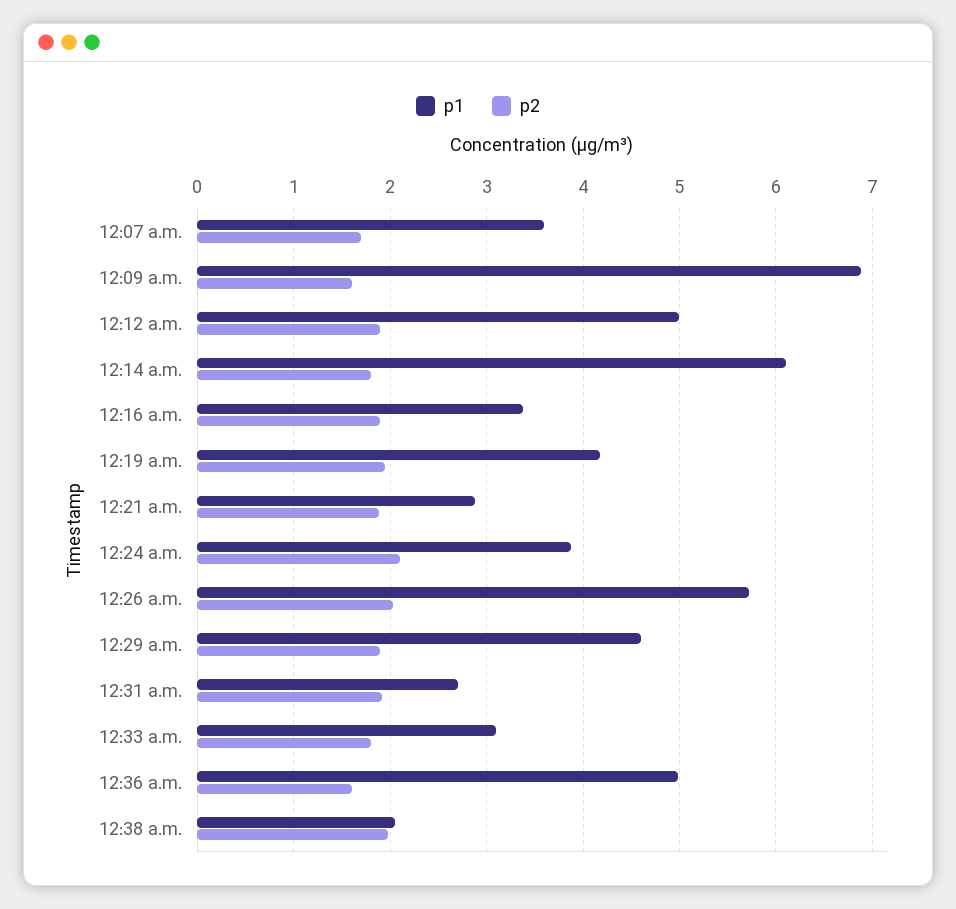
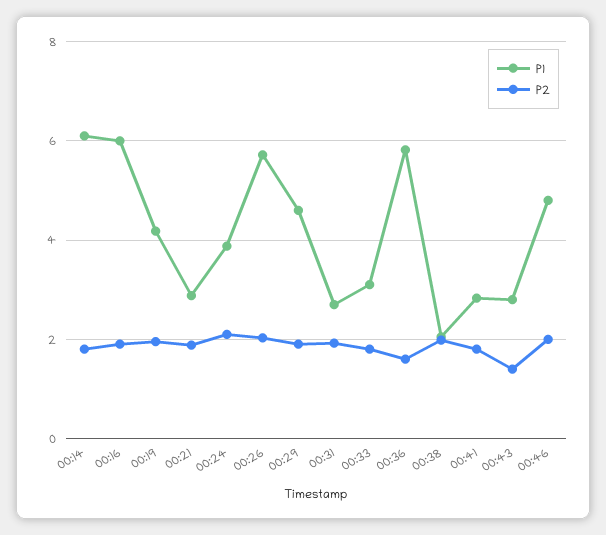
p1, 12:07 a.m.: 3.6 -> none
p2, 12:07 a.m.: 1.7 -> none
p1, 12:09 a.m.: 6.9 -> none
p2, 12:09 a.m.: 1.6 -> none
p1, 12:12 a.m.: 5 -> none
p2, 12:12 a.m.: 1.9 -> none
p1, 12:16 a.m.: 3.4 -> 6
p1, 12:36 a.m.: 5 -> 5.8
p1, 00:41: none -> 2.8
p2, 00:41: none -> 1.8
p1, 00:43: none -> 2.8
p2, 00:43: none -> 1.4
p1, 00:46: none -> 4.8
p2, 00:46: none -> 2

